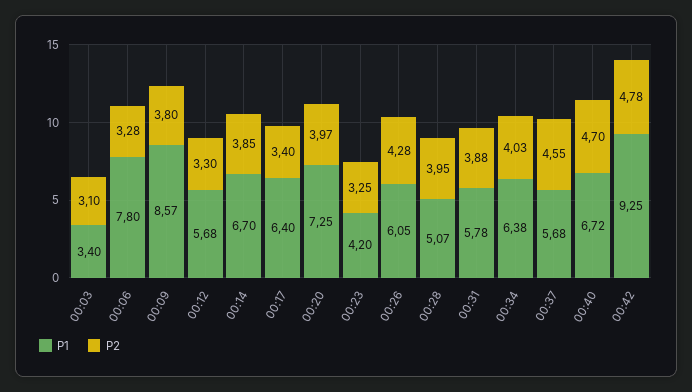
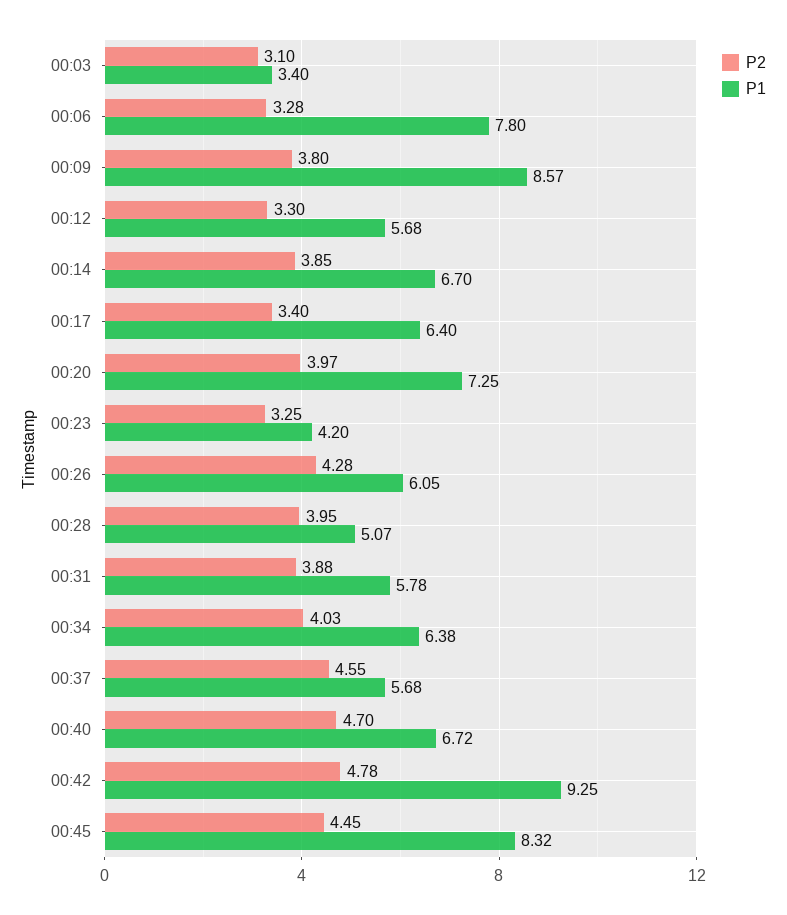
P2, 00:45: none -> 4.45
P1, 00:45: none -> 8.32

